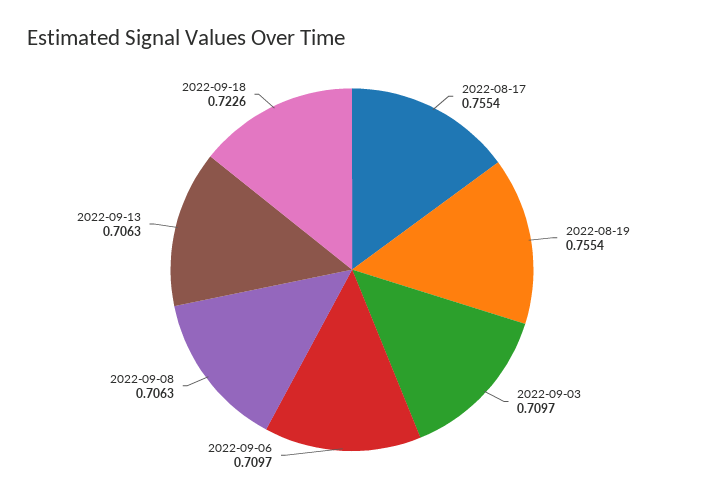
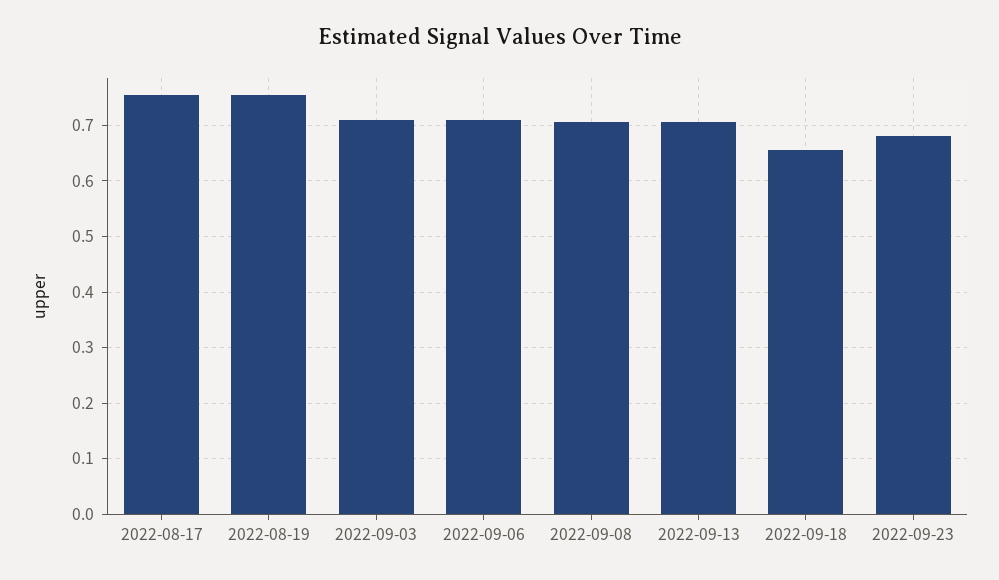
2022-09-18: 0.7226 -> 0.66
2022-09-23: none -> 0.68

